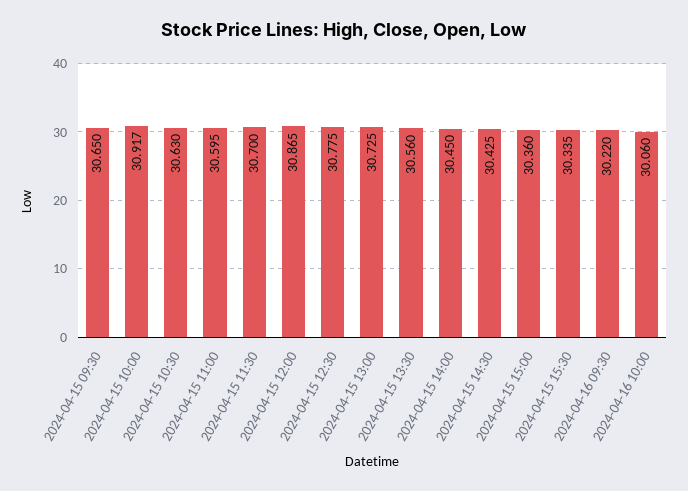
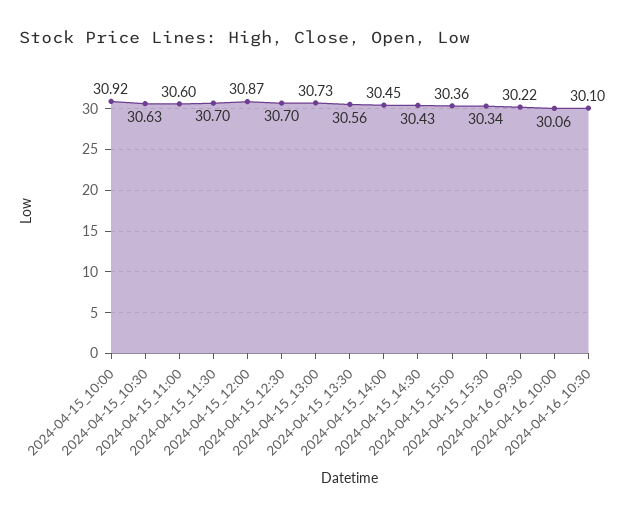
2024-04-15 09:30: 30.65 -> none
2024-04-15 12:30: 30.775 -> 30.7
2024-04-16_10:30: none -> 30.1

